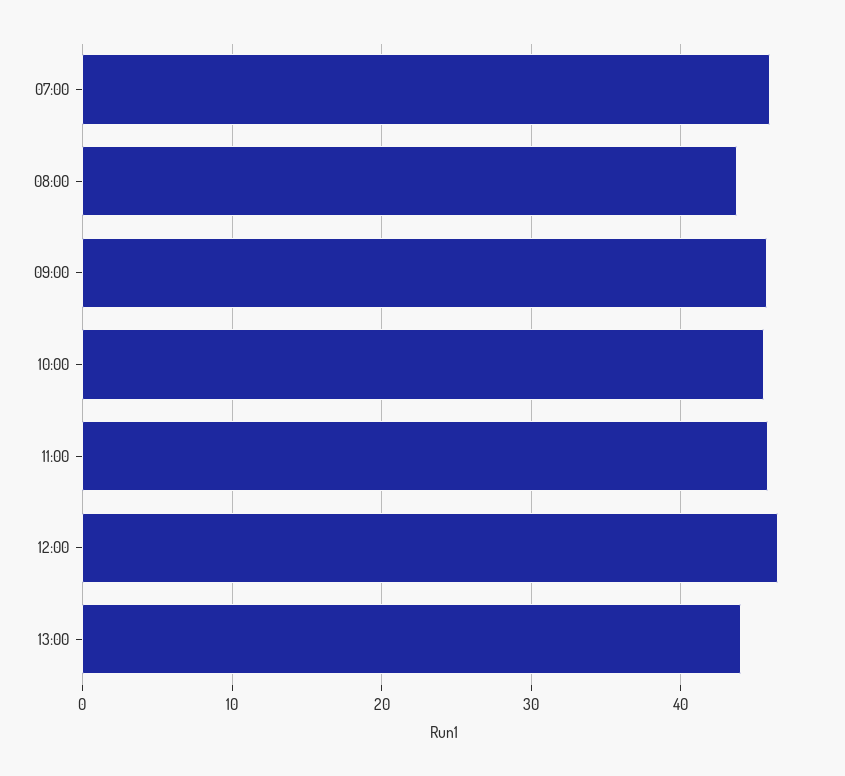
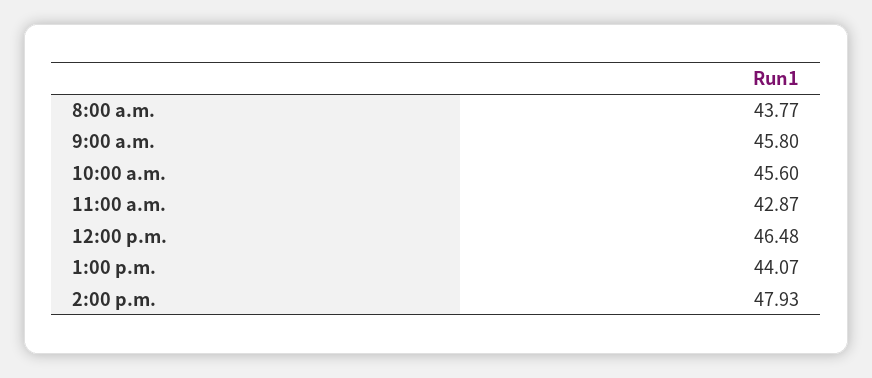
07:00: 46 -> none
11:00: 46 -> 42.87
2:00 p.m.: none -> 47.93

